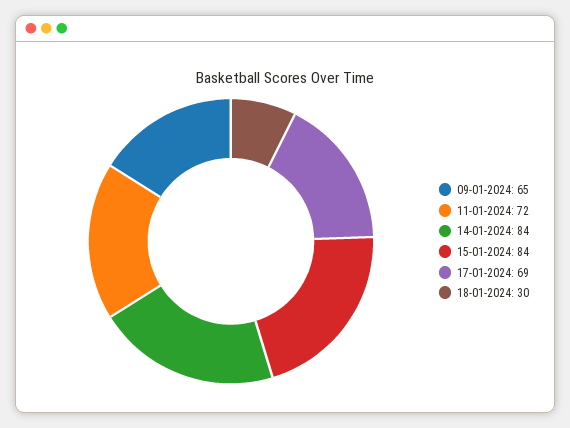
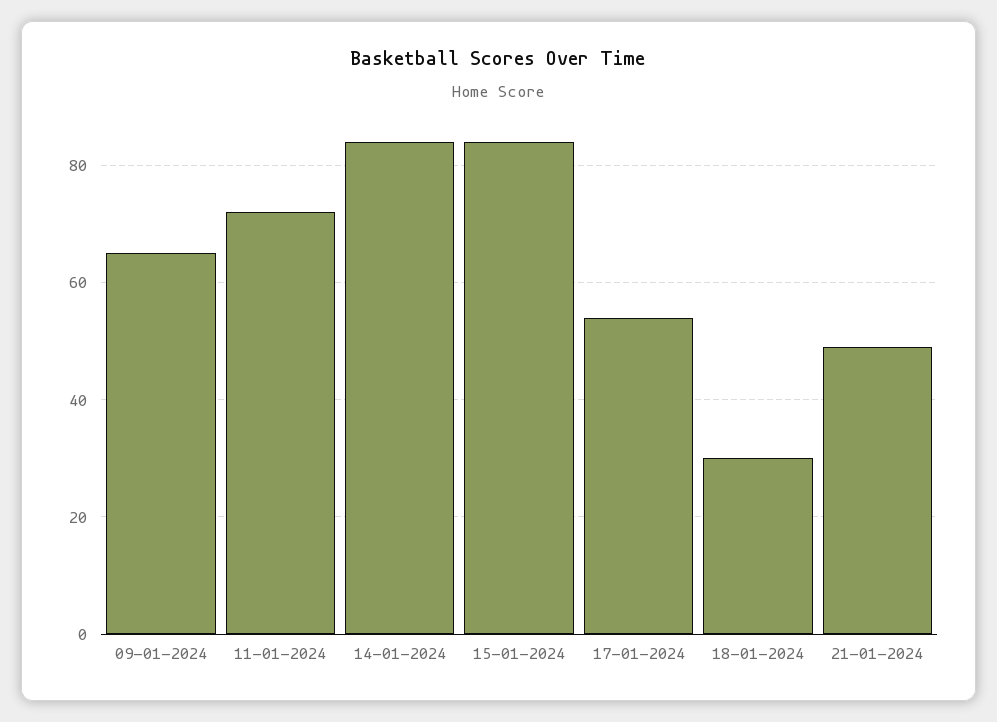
17-01-2024: 69 -> 55
21-01-2024: none -> 50

